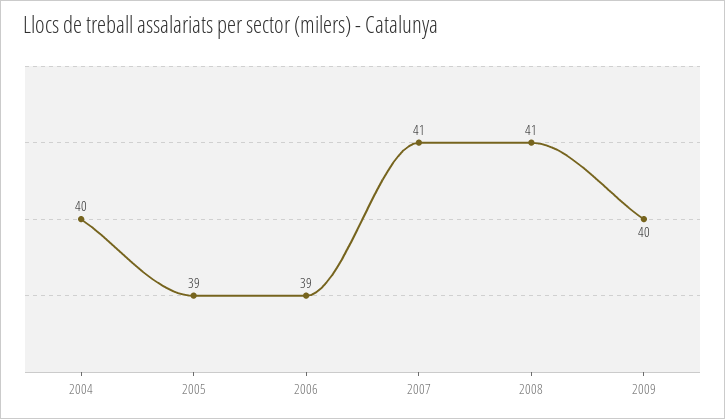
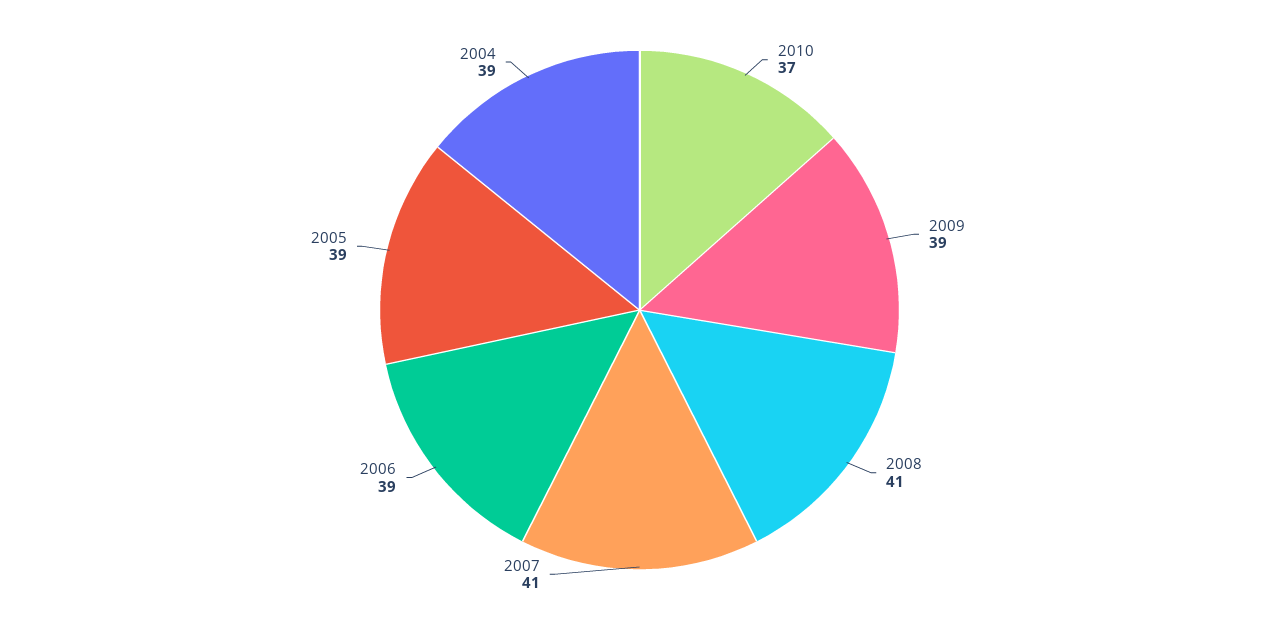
2004: 40 -> 39
2009: 40 -> 39
2010: none -> 37

